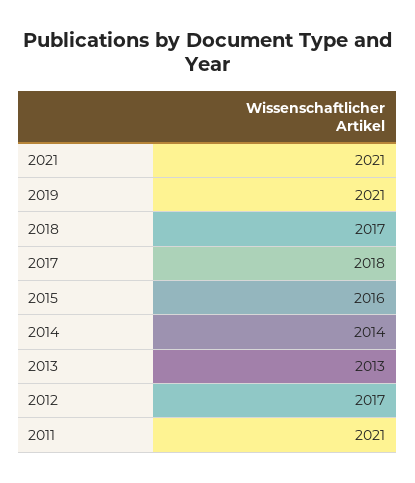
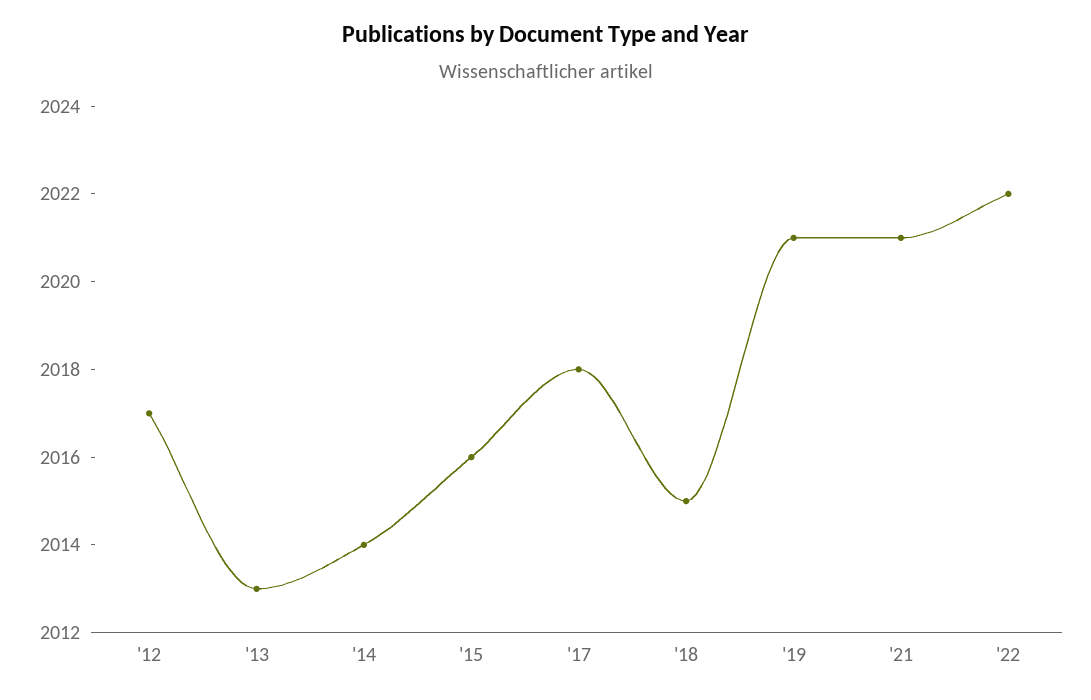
2018: 2017 -> 2015
2011: 2021 -> none
'22: none -> 2022

